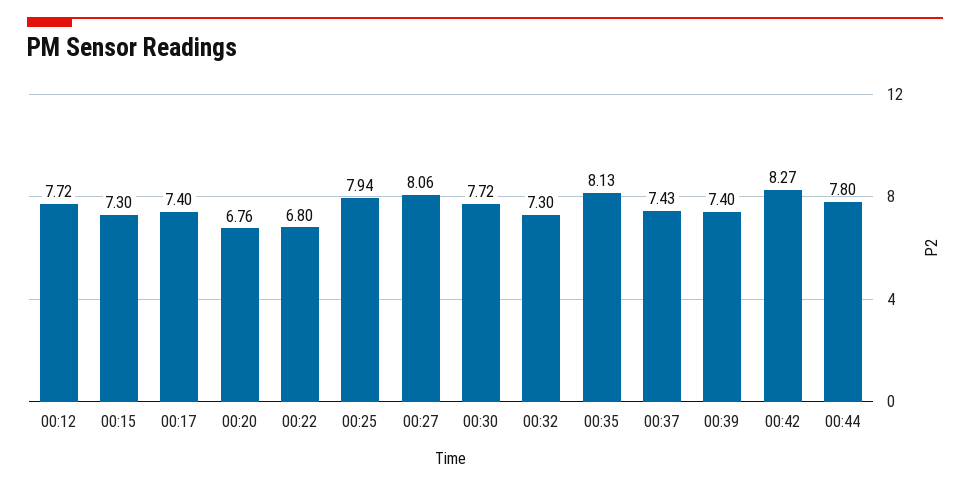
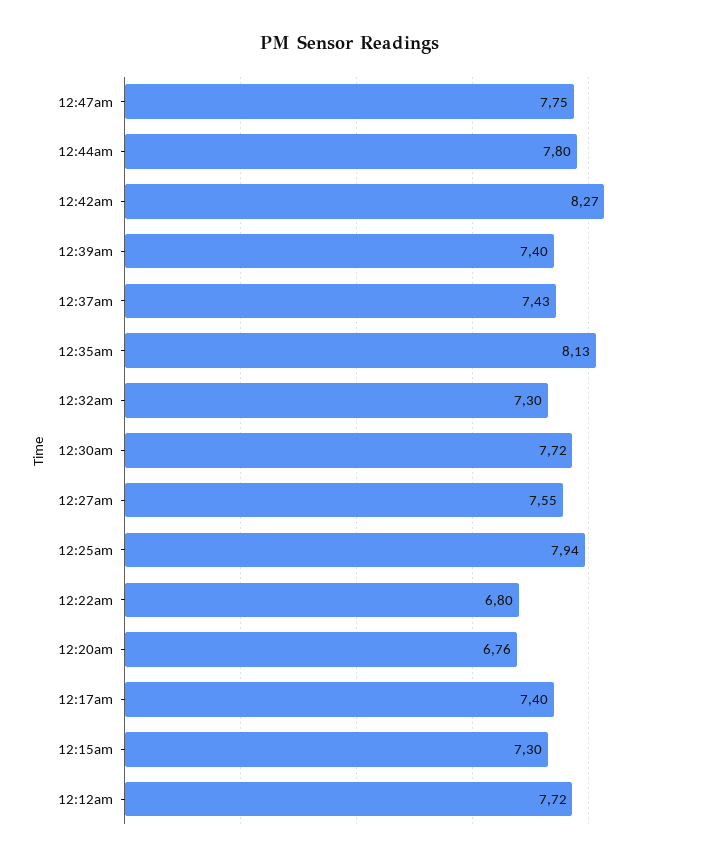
00:27: 8.06 -> 7.55
12:47am: none -> 7.75

